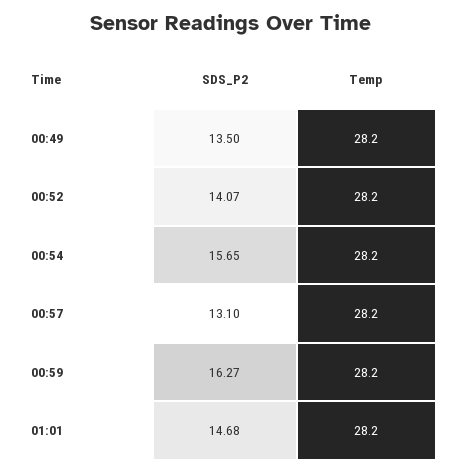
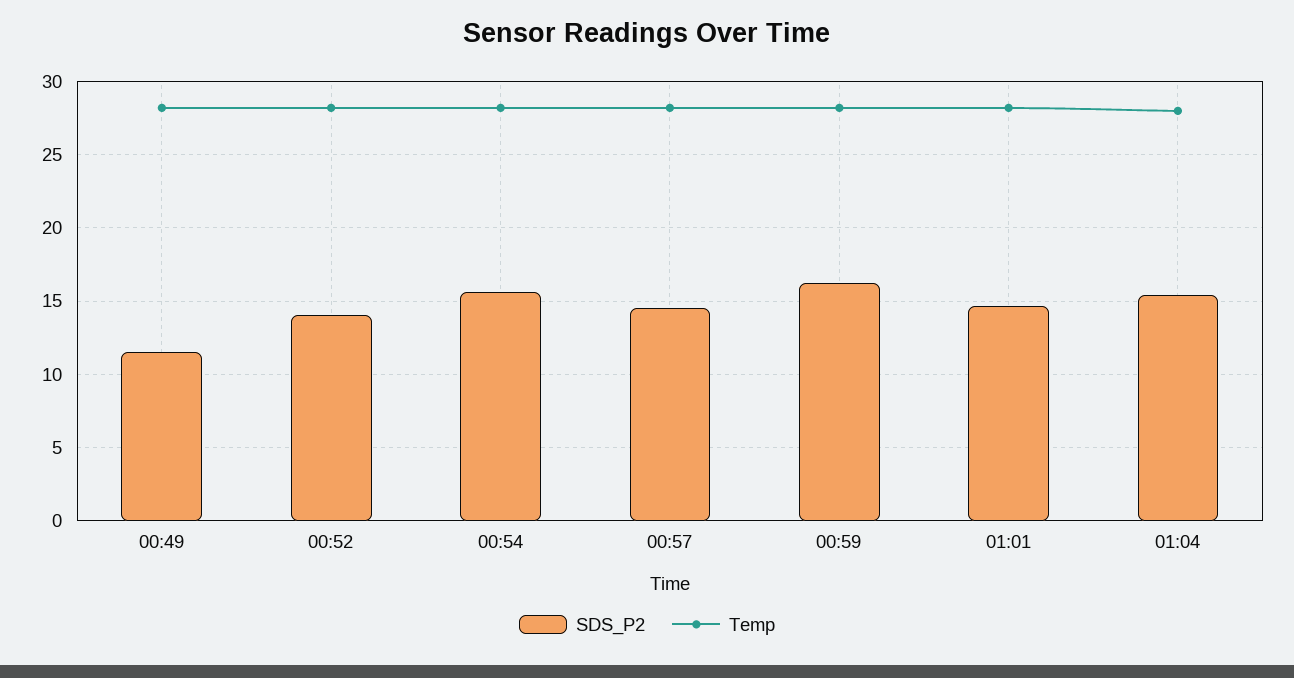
SDS_P2, 00:49: 13.5 -> 11.5
SDS_P2, 00:57: 13.1 -> 14.5
SDS_P2, 01:04: none -> 15.5
Temp, 01:04: none -> 28

